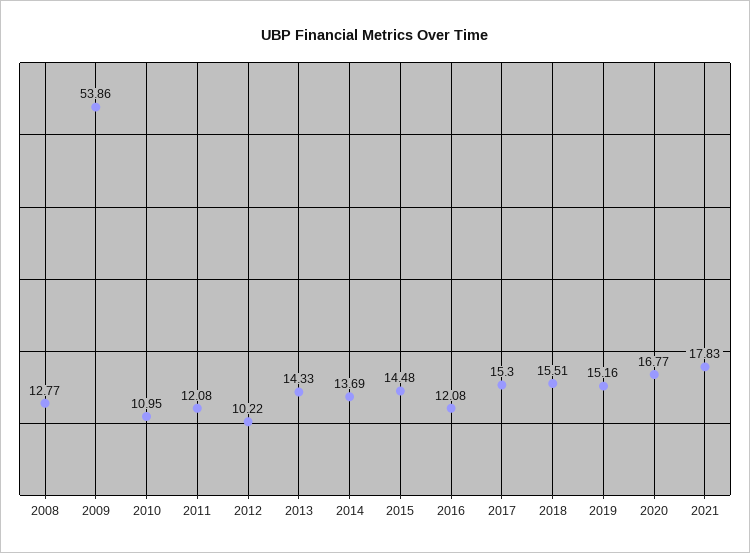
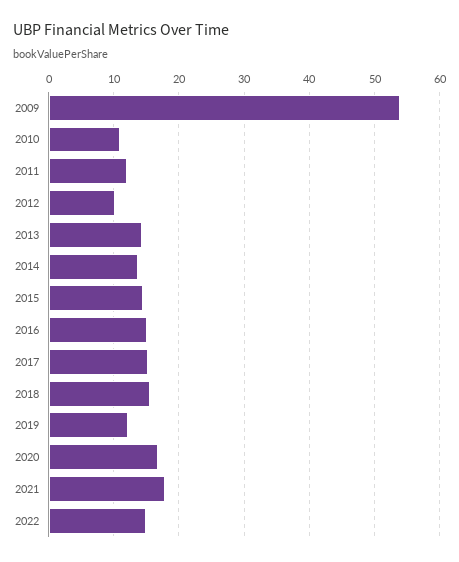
2008: 12.77 -> none
2016: 12.08 -> 15
2019: 15.16 -> 12
2022: none -> 15

